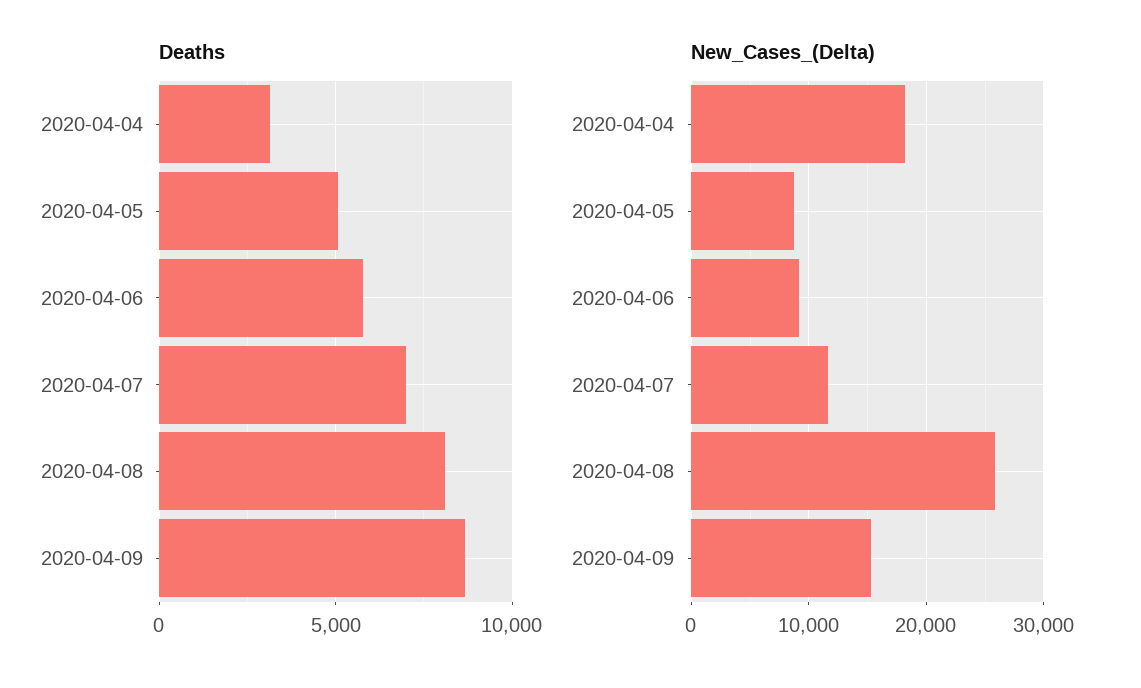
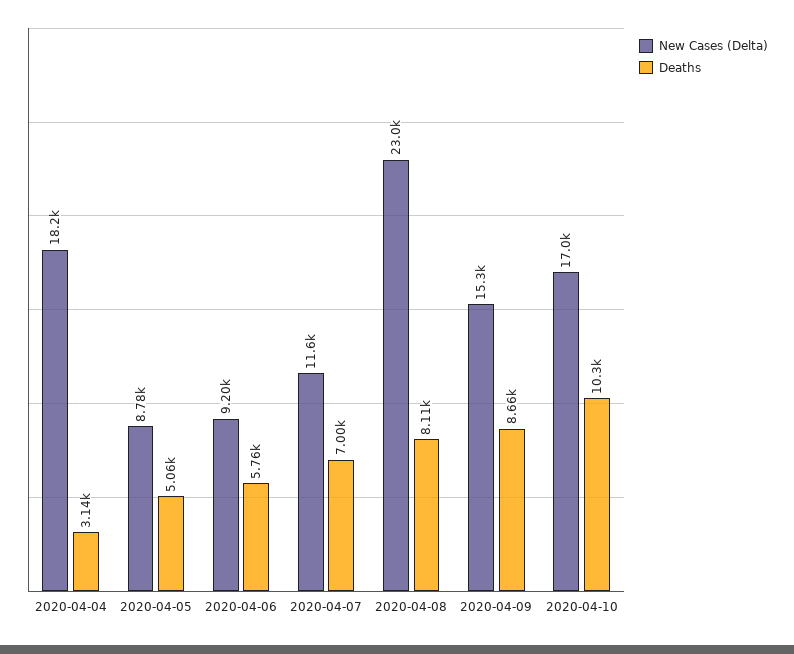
New_Cases_(Delta), 2020-04-08: 26000 -> 23000
New_Cases_(Delta), 2020-04-10: none -> 17000
Deaths, 2020-04-10: none -> 10300

